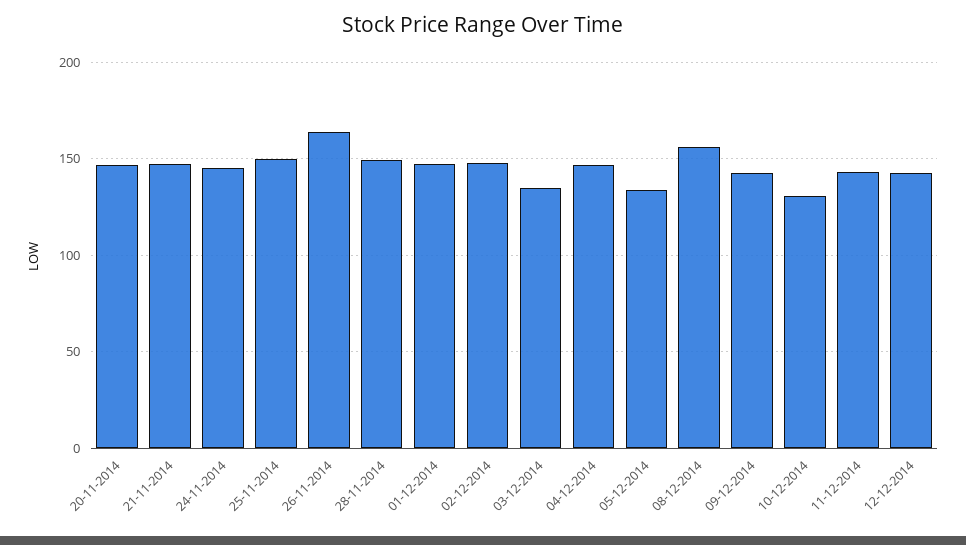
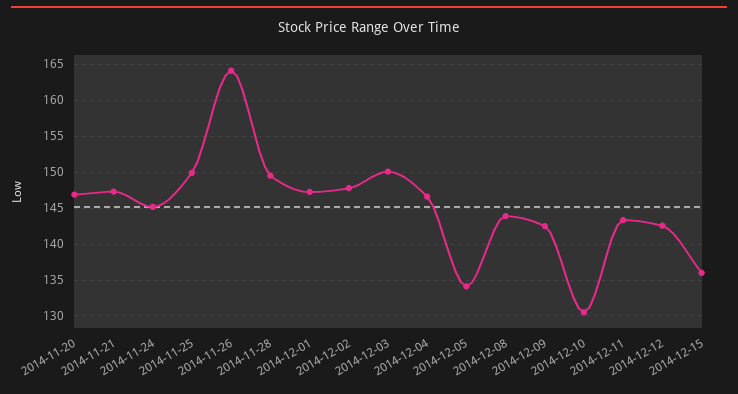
03-12-2014: 135 -> 150
08-12-2014: 155 -> 144
2014-12-15: none -> 136

